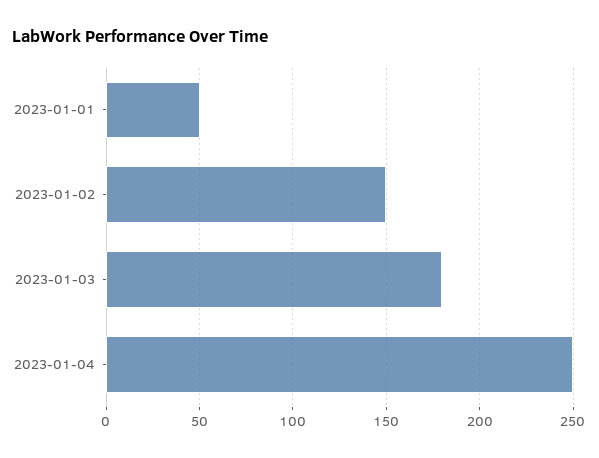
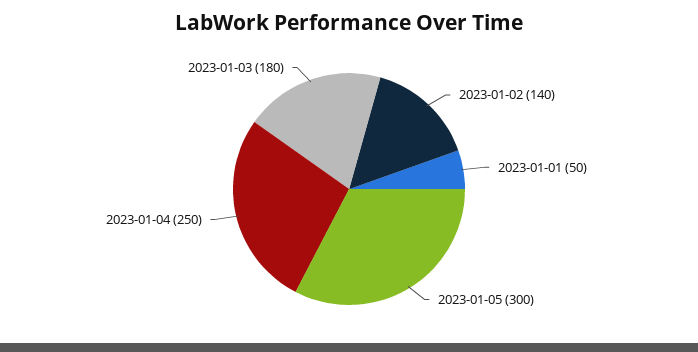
2023-01-02: 150 -> 140
2023-01-05: none -> 300

